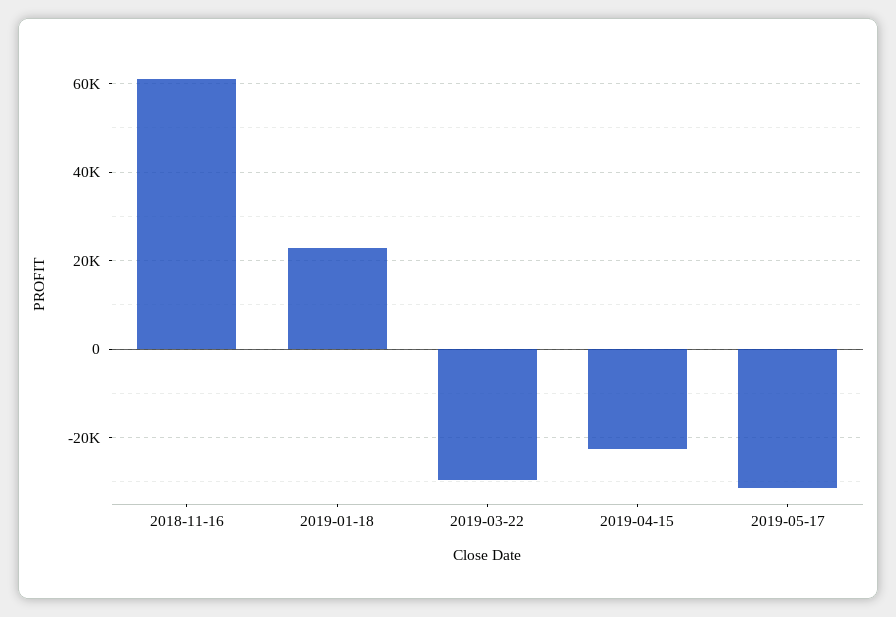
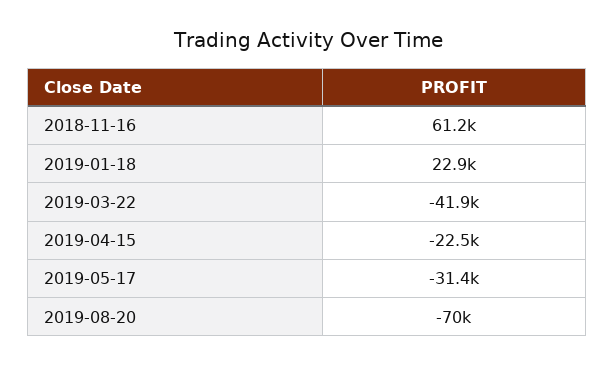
2019-03-22: -30000 -> -41900
2019-08-20: none -> -70000

